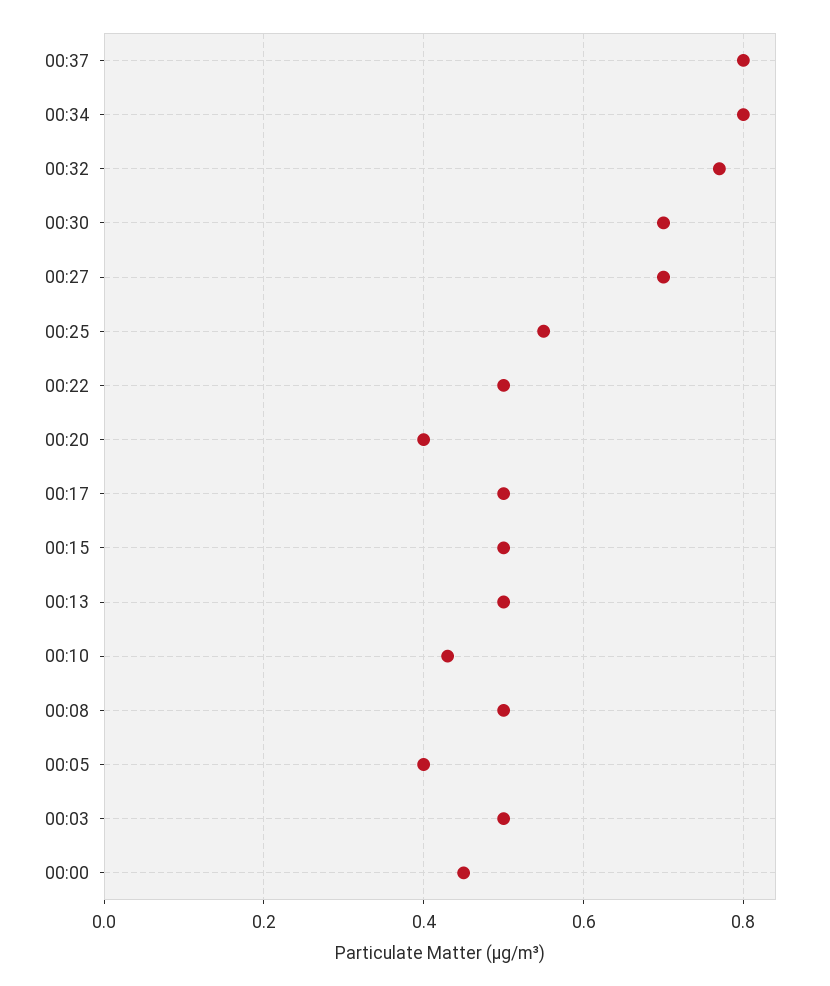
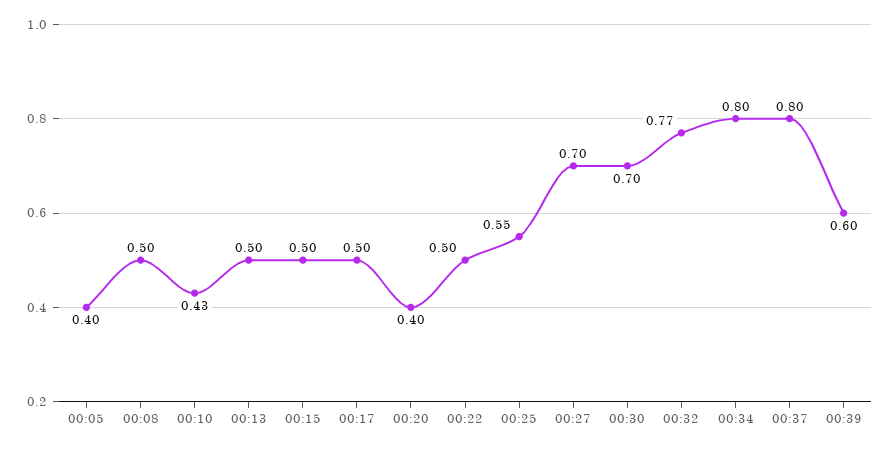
00:03: 0.5 -> none
00:00: 0.45 -> none
00:39: none -> 0.6

